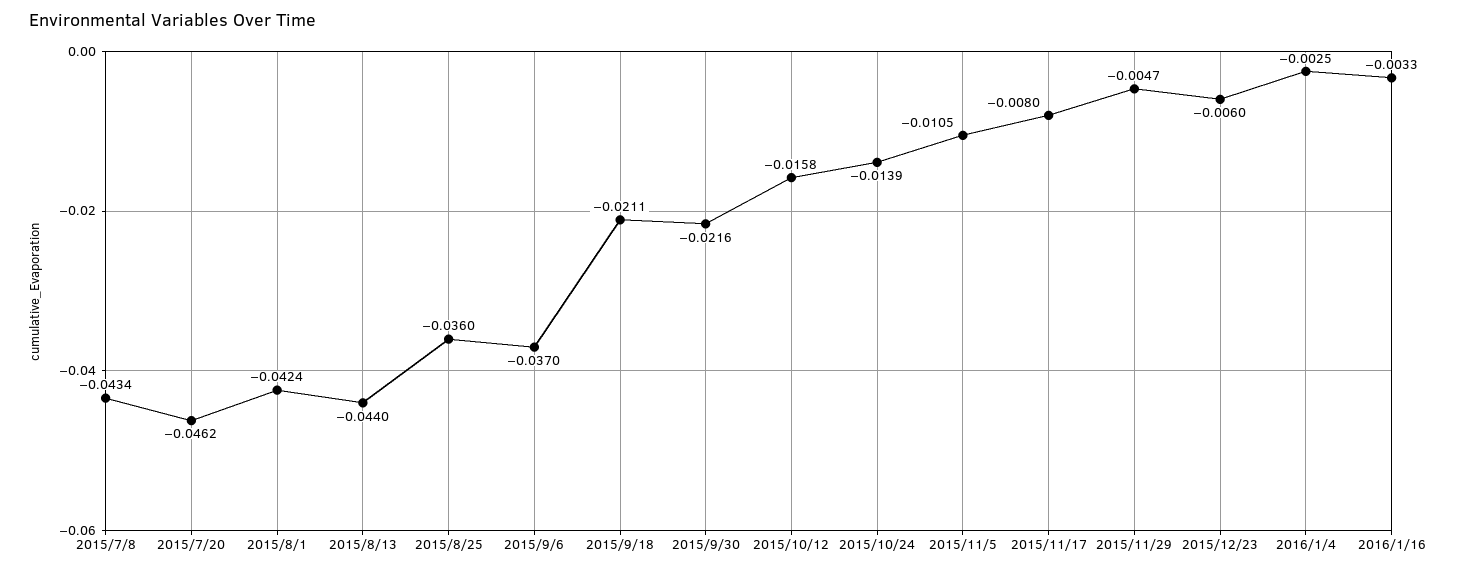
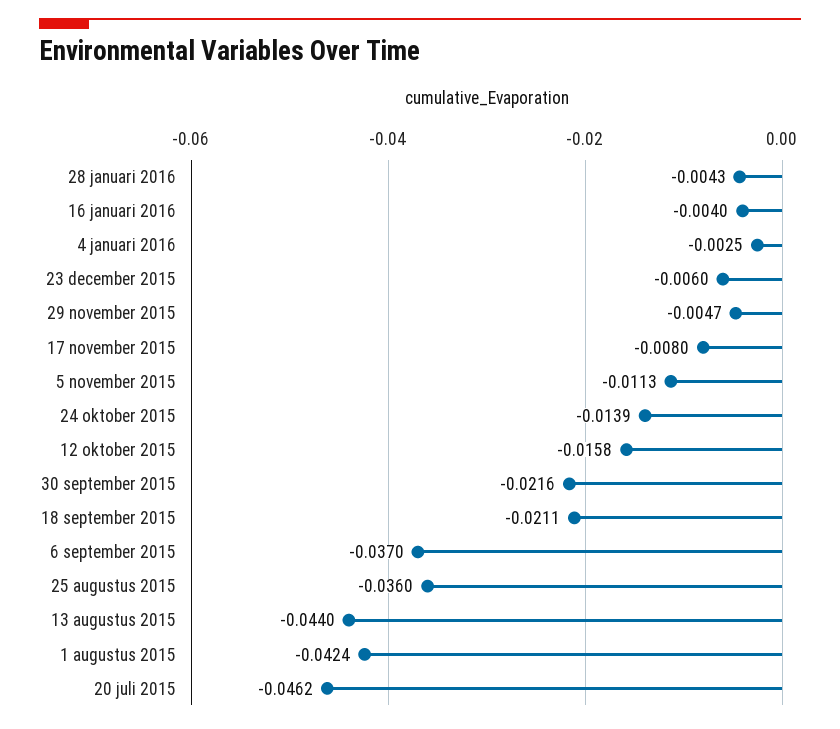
2015/7/8: -0.0434 -> none
2015/11/5: -0.0105 -> -0.0113
2016/1/16: -0.0033 -> -0.004
28 januari 2016: none -> -0.0043

